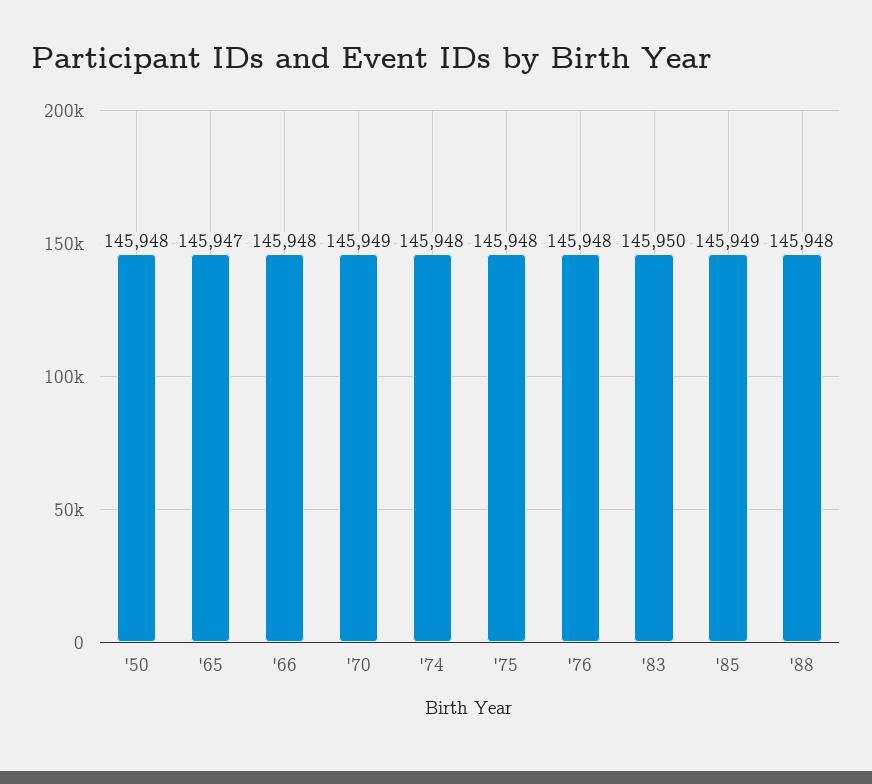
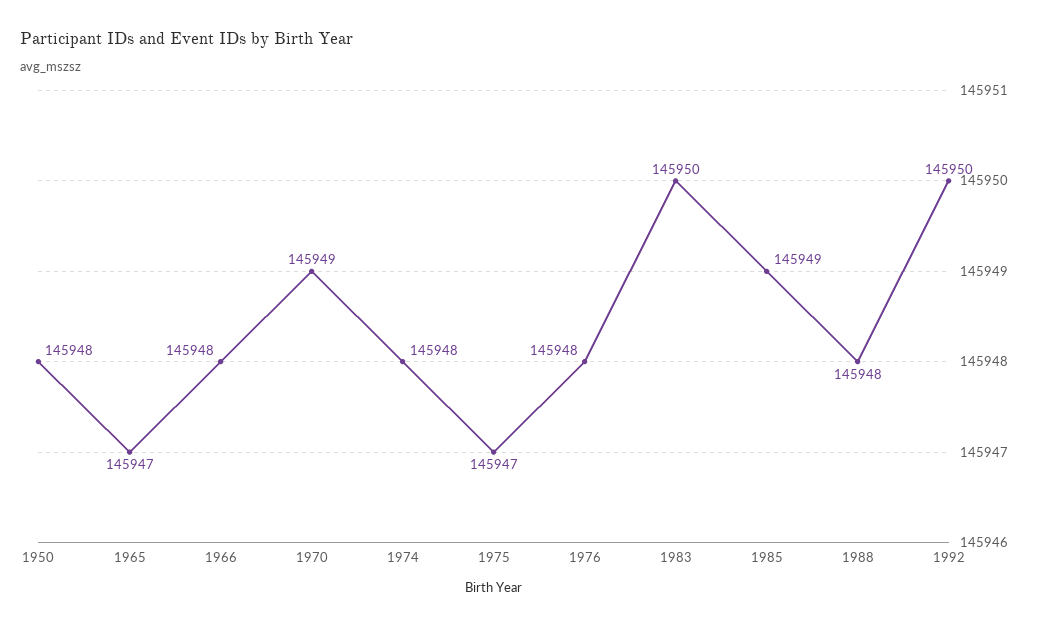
'75: 145948 -> 145947
1992: none -> 145950

